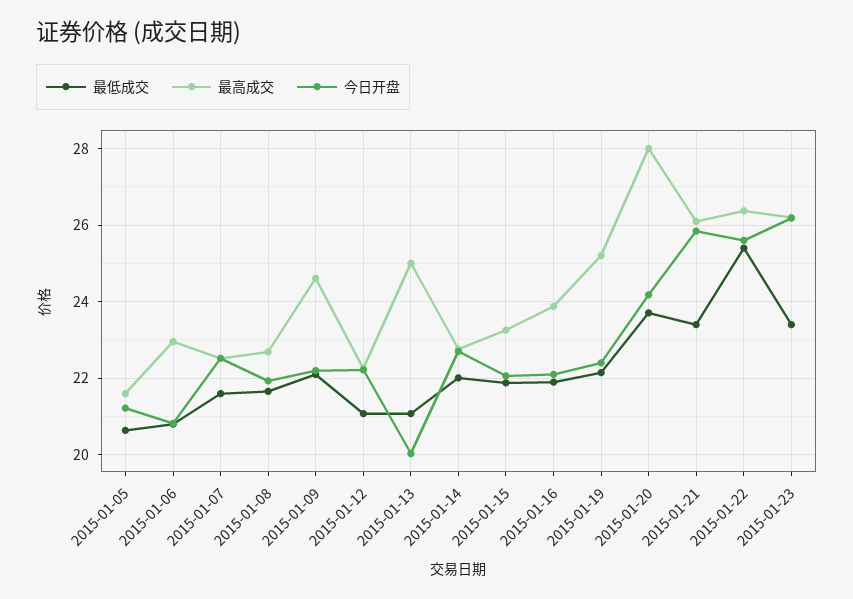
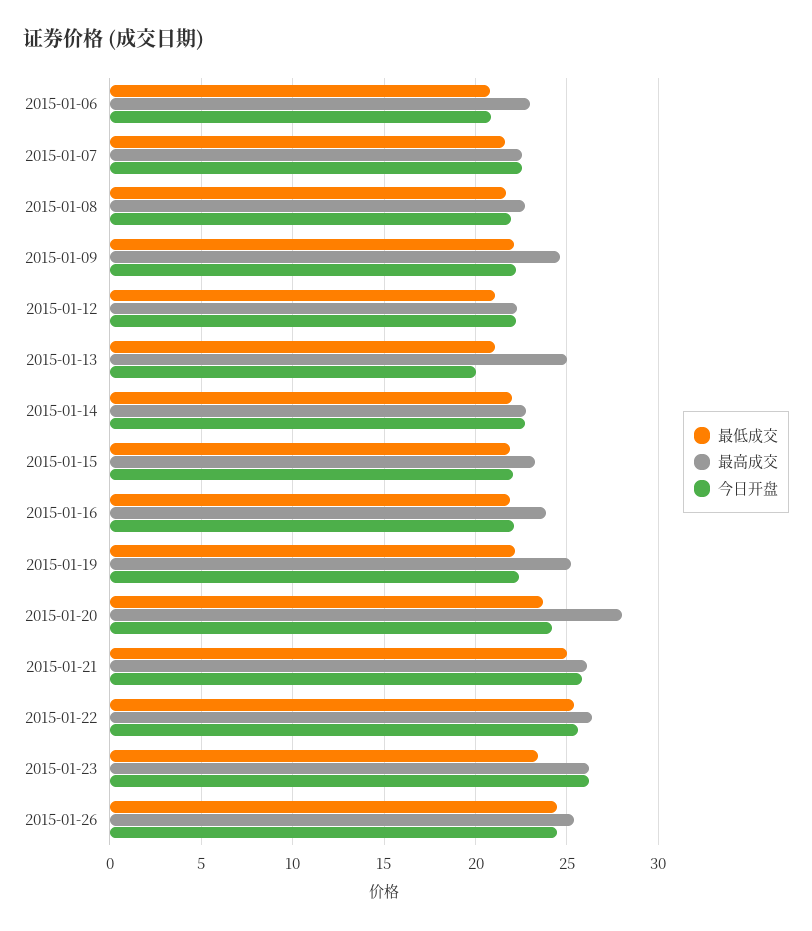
最低成交, 2015-01-05: 20.6 -> none
最高成交, 2015-01-05: 21.6 -> none
今日开盘, 2015-01-05: 21.2 -> none
最低成交, 2015-01-21: 23.4 -> 25
最低成交, 2015-01-26: none -> 24.5
最高成交, 2015-01-26: none -> 25.5
今日开盘, 2015-01-26: none -> 24.5

